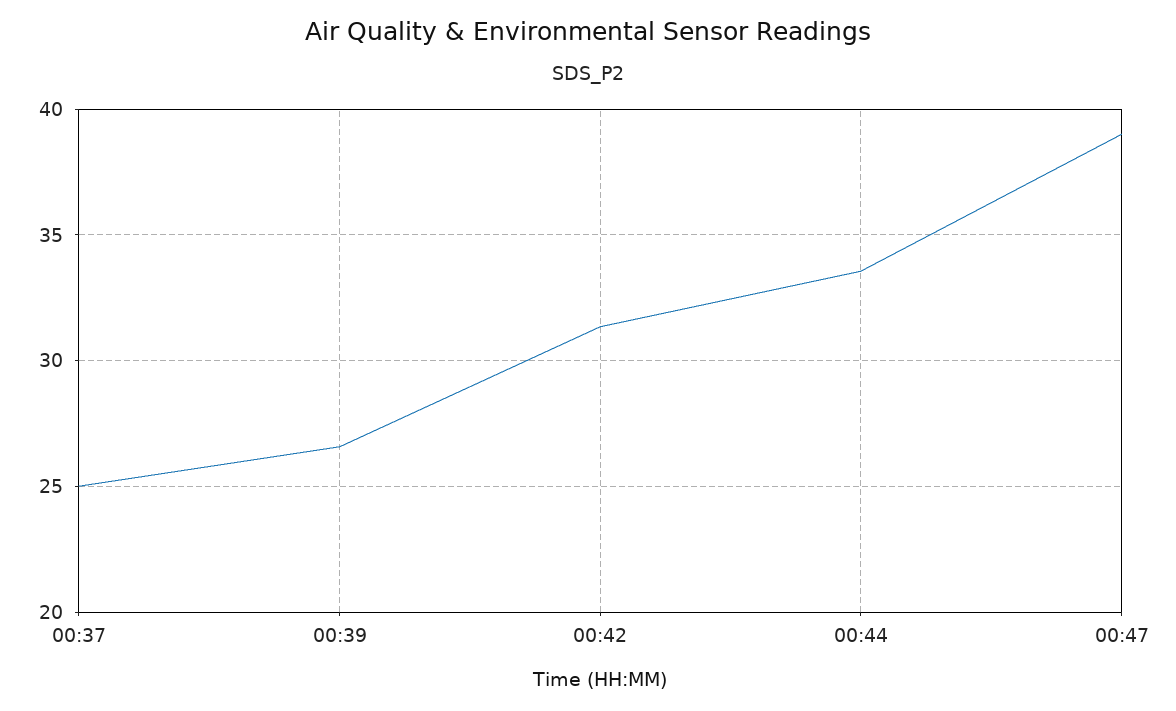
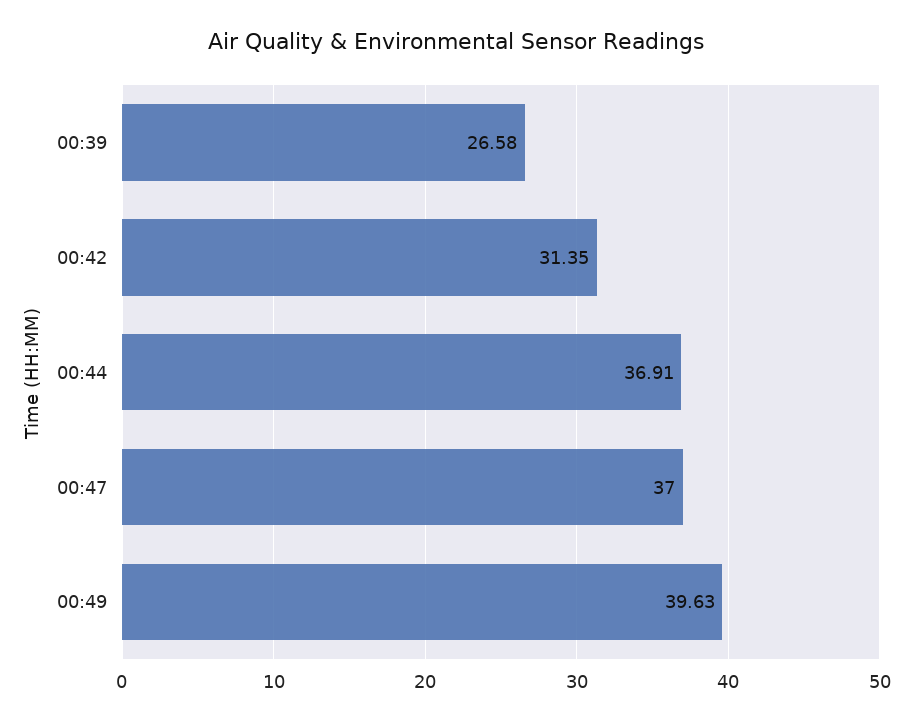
00:37: 25 -> none
00:44: 33.5 -> 36.91
00:47: 39 -> 37
00:49: none -> 39.63

